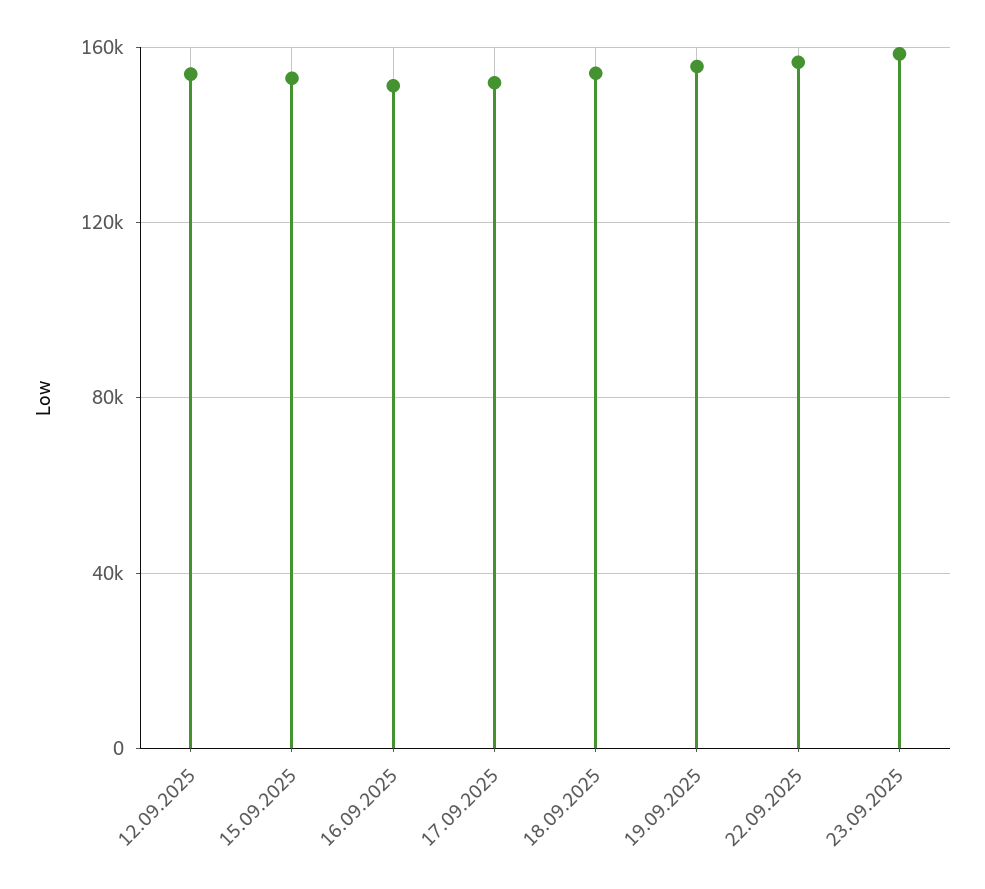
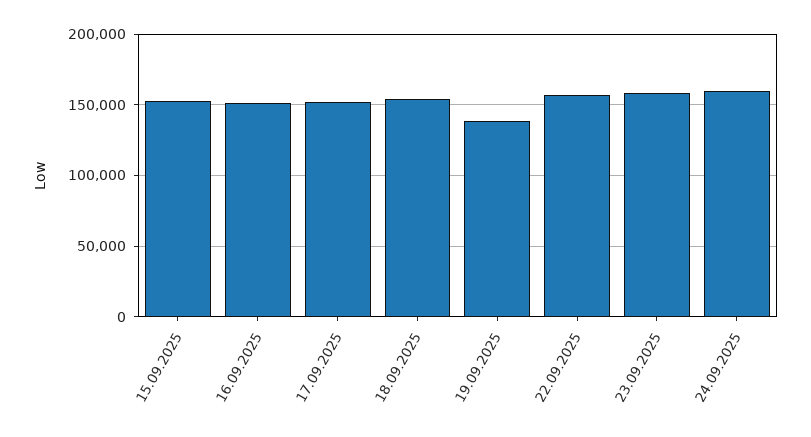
12.09.2025: 155000 -> none
19.09.2025: 155000 -> 140000
24.09.2025: none -> 160000

